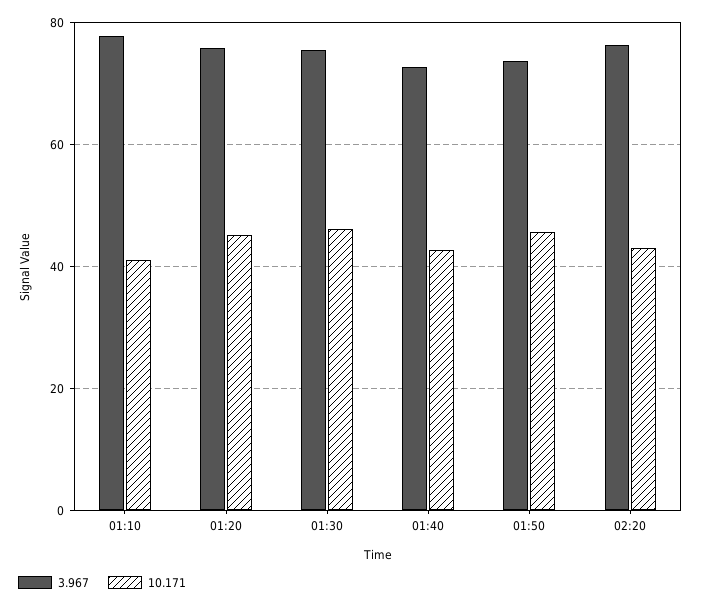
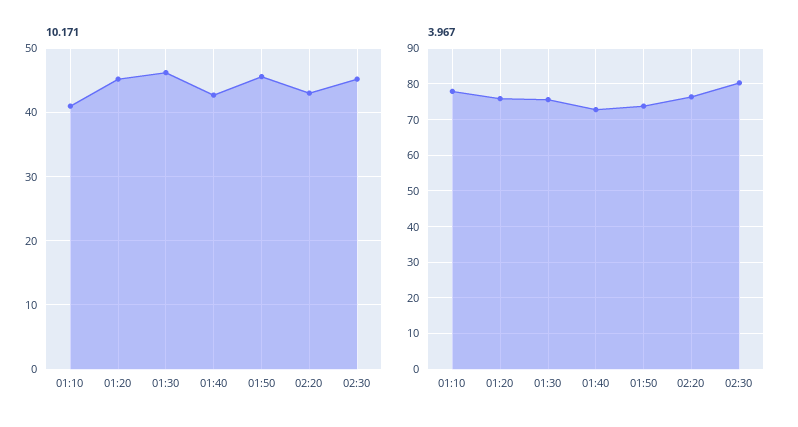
10.171, 02:30: none -> 45
3.967, 02:30: none -> 80

